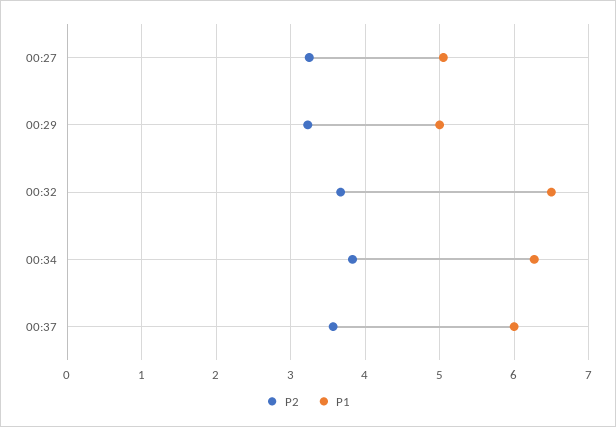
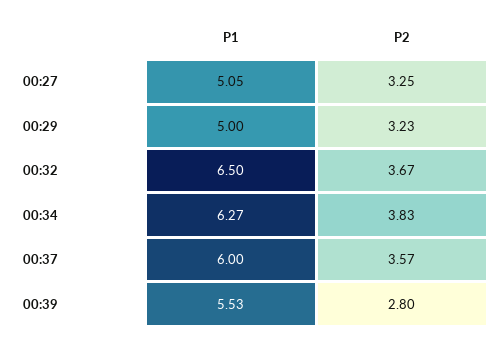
P1, 00:39: none -> 5.53
P2, 00:39: none -> 2.8

